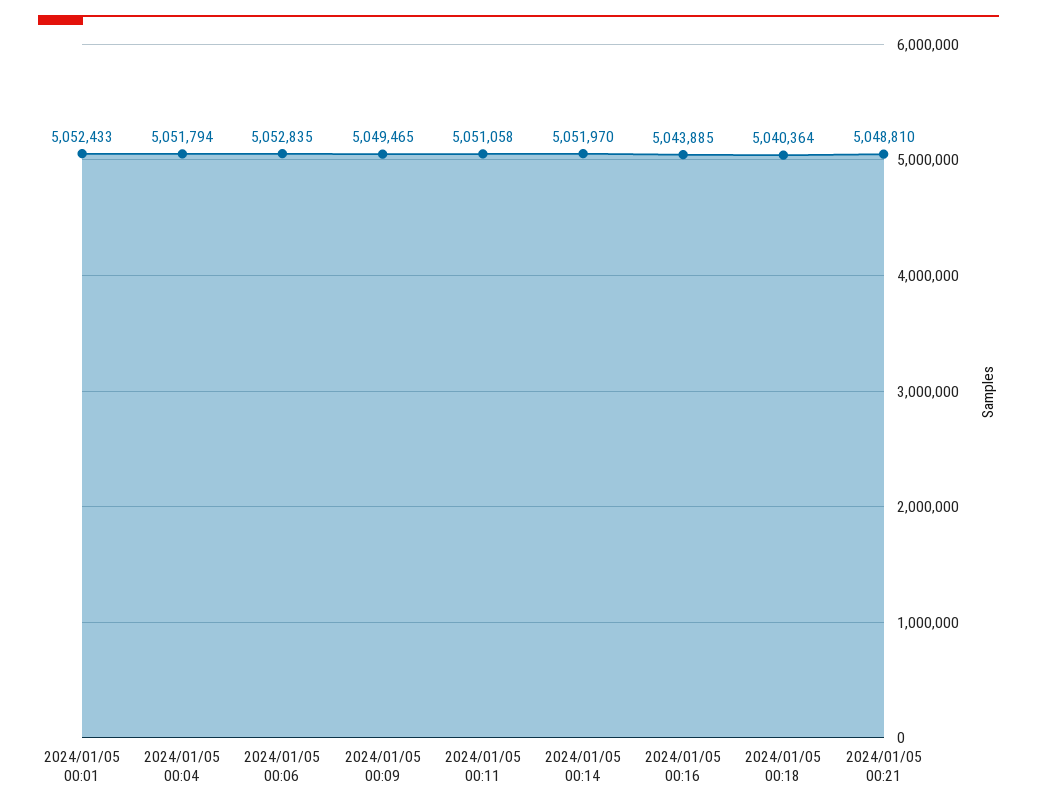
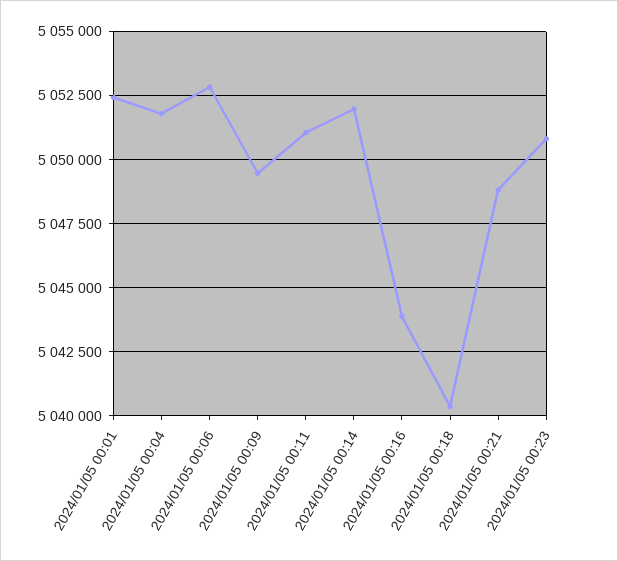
2024/01/05 00:23: none -> 5050750

